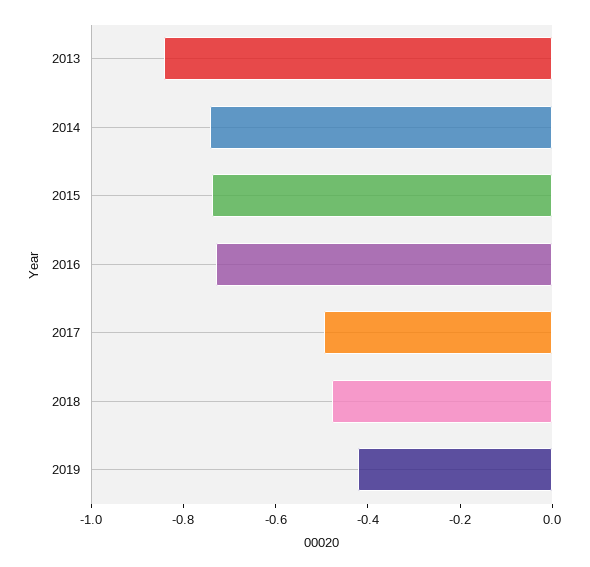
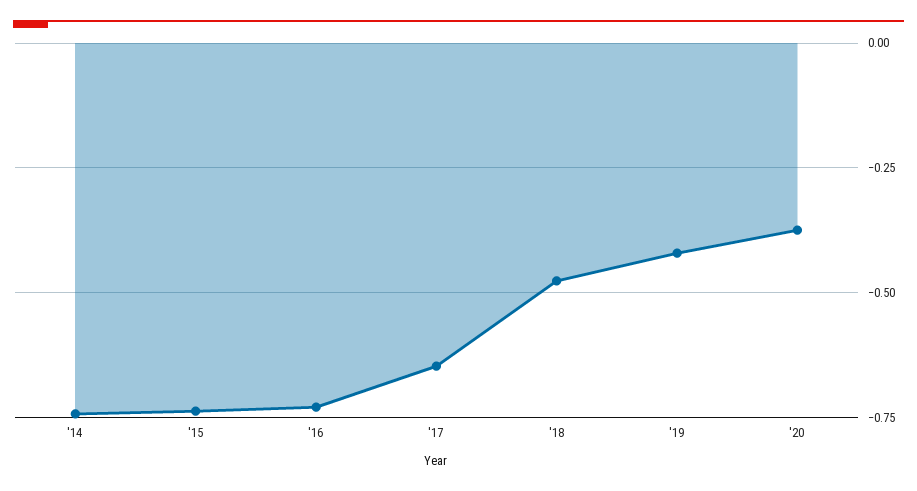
2013: -0.85 -> none
2017: -0.5 -> -0.65
'20: none -> -0.375

